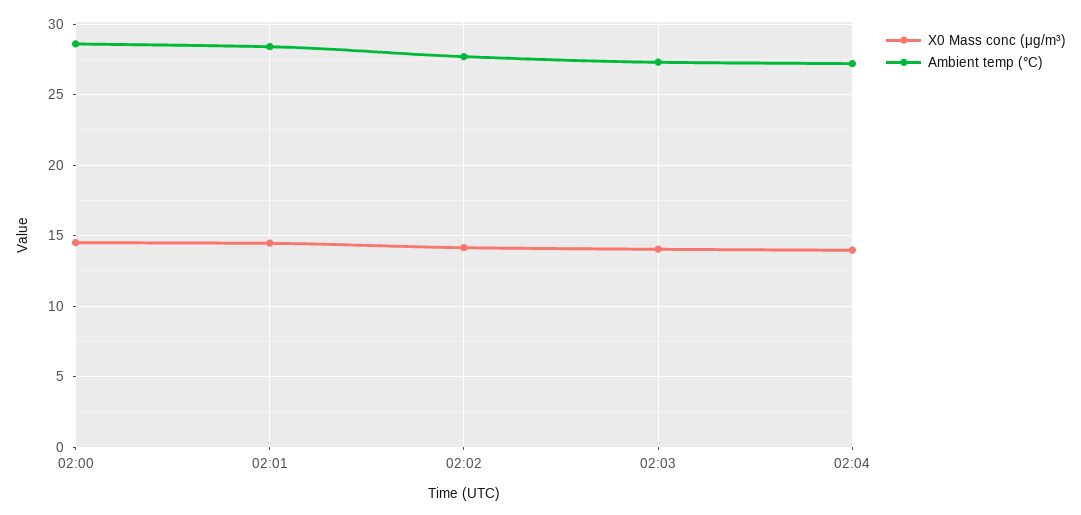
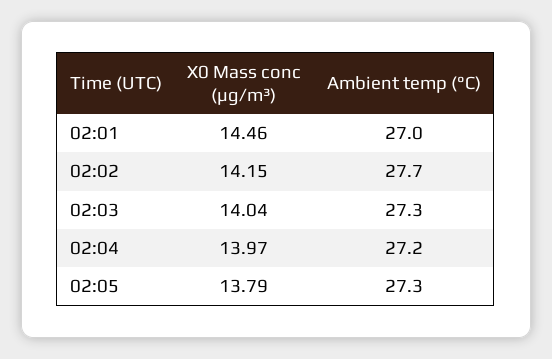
X0 Mass conc (μg/m³), 02:00: 14.5 -> none
Ambient temp (°C), 02:00: 28.5 -> none
Ambient temp (°C), 02:01: 28.5 -> 27
X0 Mass conc (μg/m³), 02:05: none -> 13.79
Ambient temp (°C), 02:05: none -> 27.3

